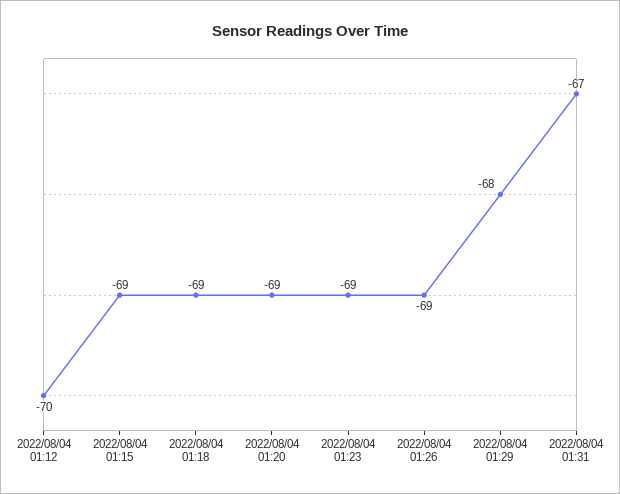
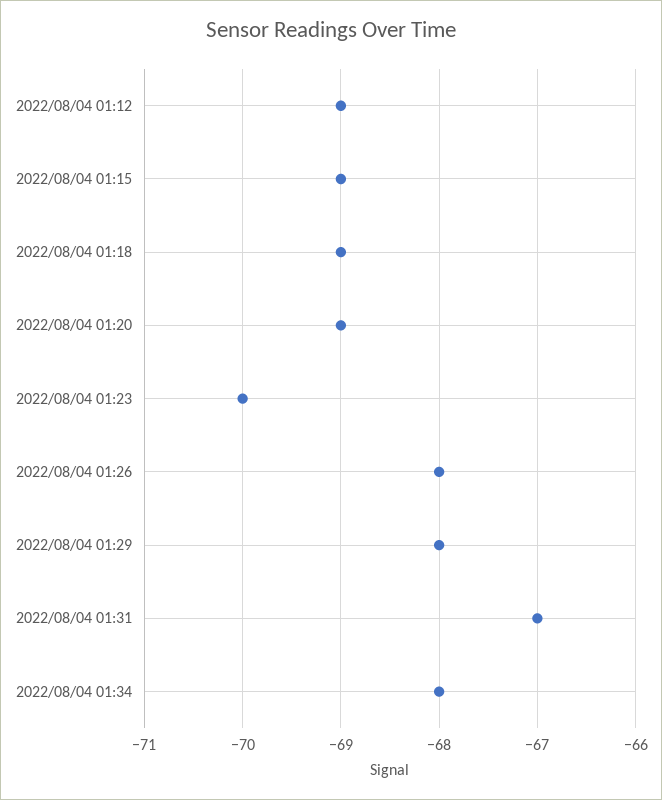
2022/08/04 01:12: -70 -> -69
2022/08/04 01:23: -69 -> -70
2022/08/04 01:26: -69 -> -68
2022/08/04 01:34: none -> -68

